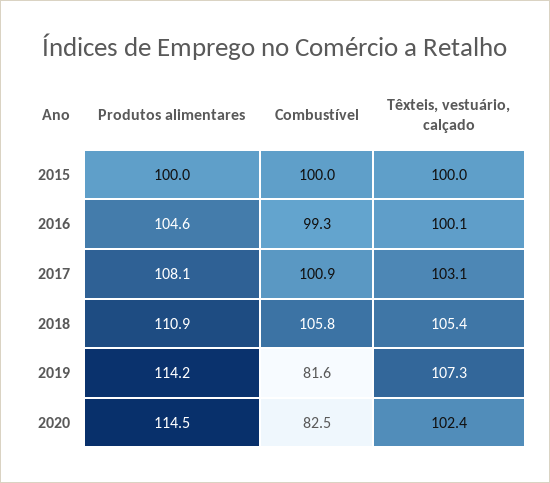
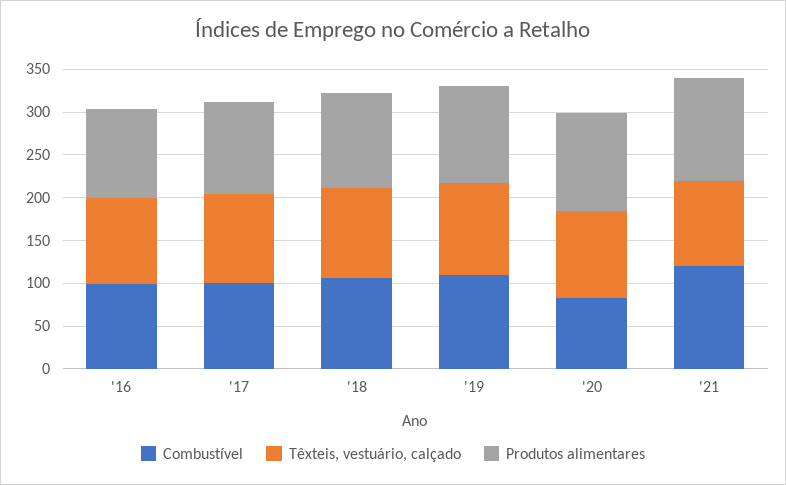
Produtos alimentares, 2015: 100 -> none
Combustível, 2015: 100 -> none
Têxteis, vestuário, calçado, 2015: 100 -> none
Combustível, 2019: 81.6 -> 110
Combustível, '21: none -> 120
Têxteis, vestuário, calçado, '21: none -> 100
Produtos alimentares, '21: none -> 120

